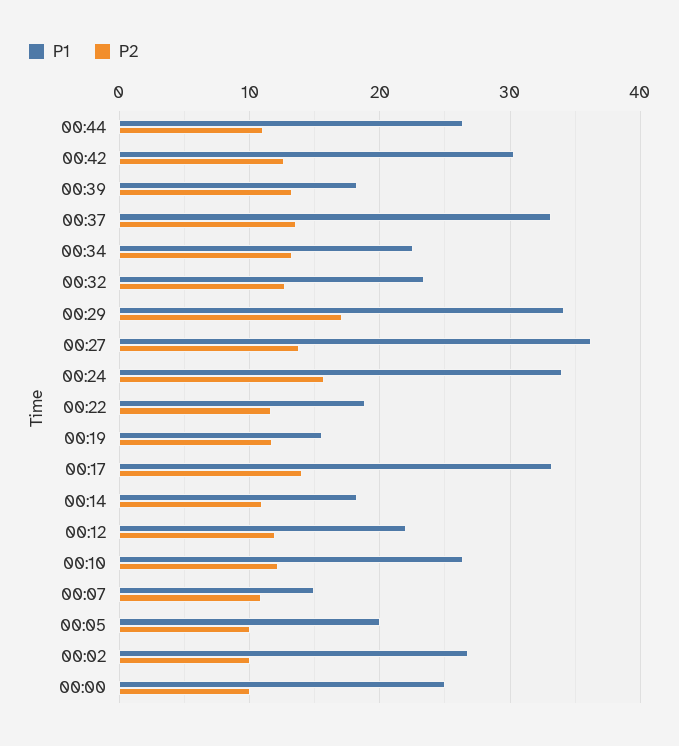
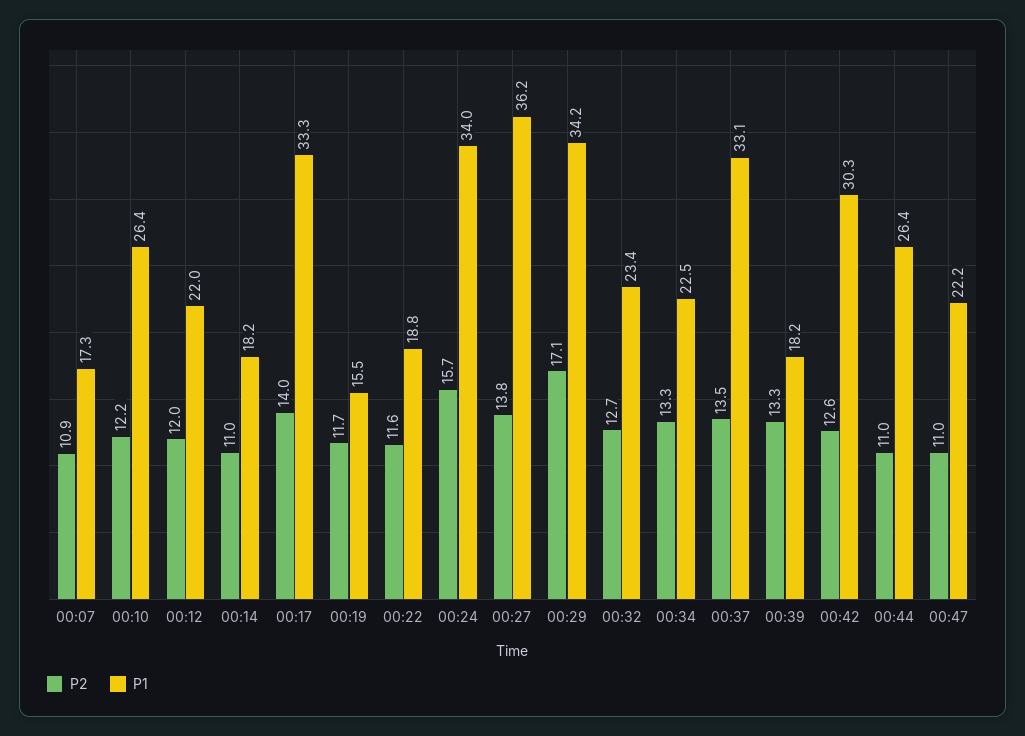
P1, 00:07: 15 -> 17.3
P1, 00:05: 20 -> none
P2, 00:05: 10 -> none
P1, 00:02: 27 -> none
P2, 00:02: 10 -> none
P1, 00:00: 25 -> none
P2, 00:00: 10 -> none
P2, 00:47: none -> 11
P1, 00:47: none -> 22.2

